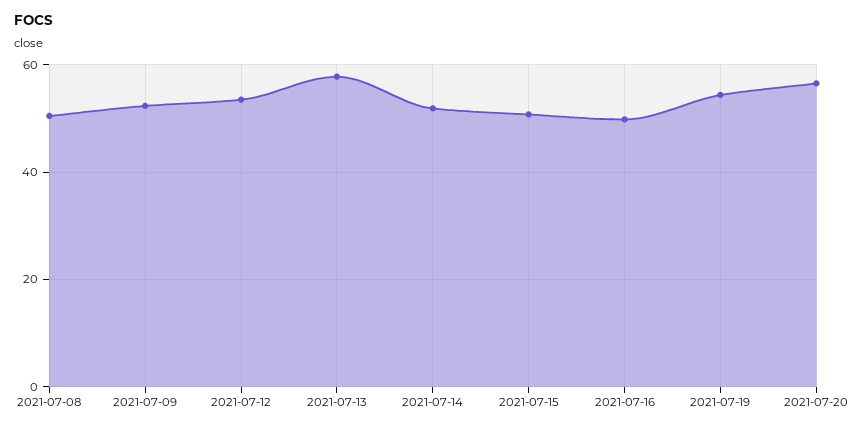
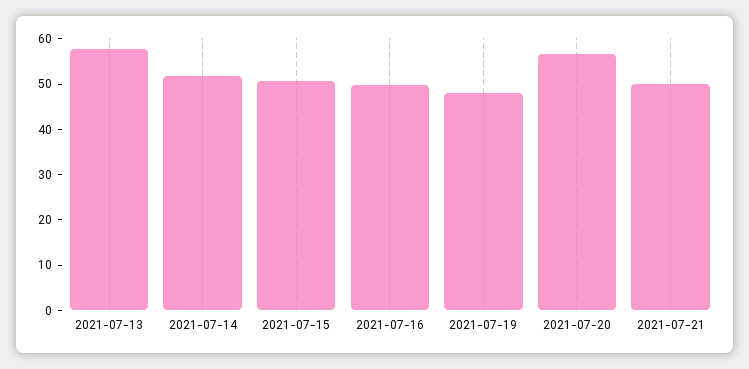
2021-07-08: 50 -> none
2021-07-09: 52 -> none
2021-07-12: 54 -> none
2021-07-19: 54 -> 48
2021-07-21: none -> 50

